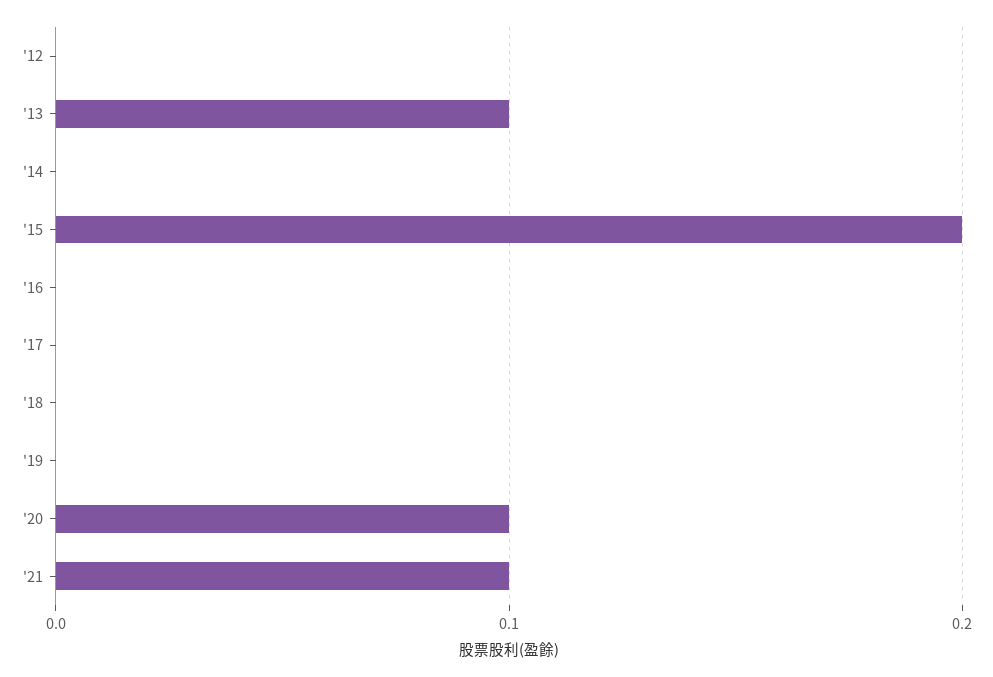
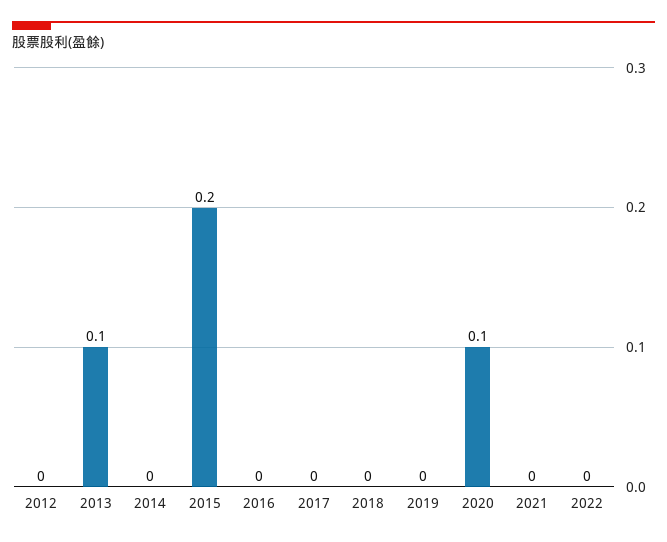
'21: 0.1 -> 0
2022: none -> 0

